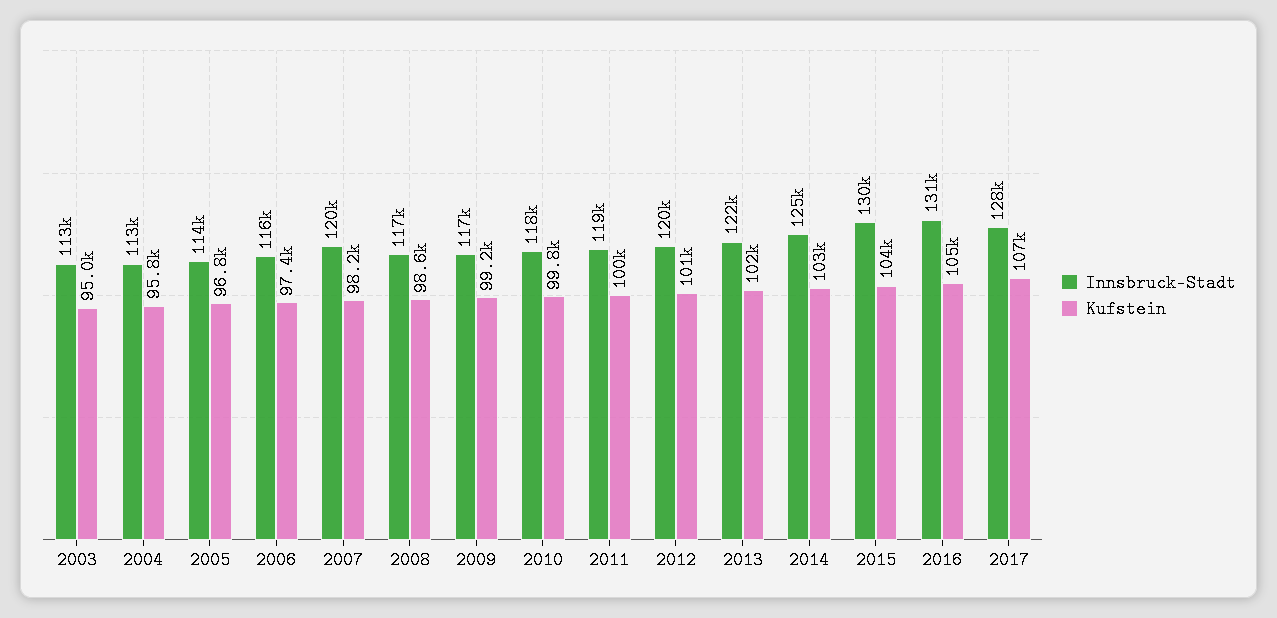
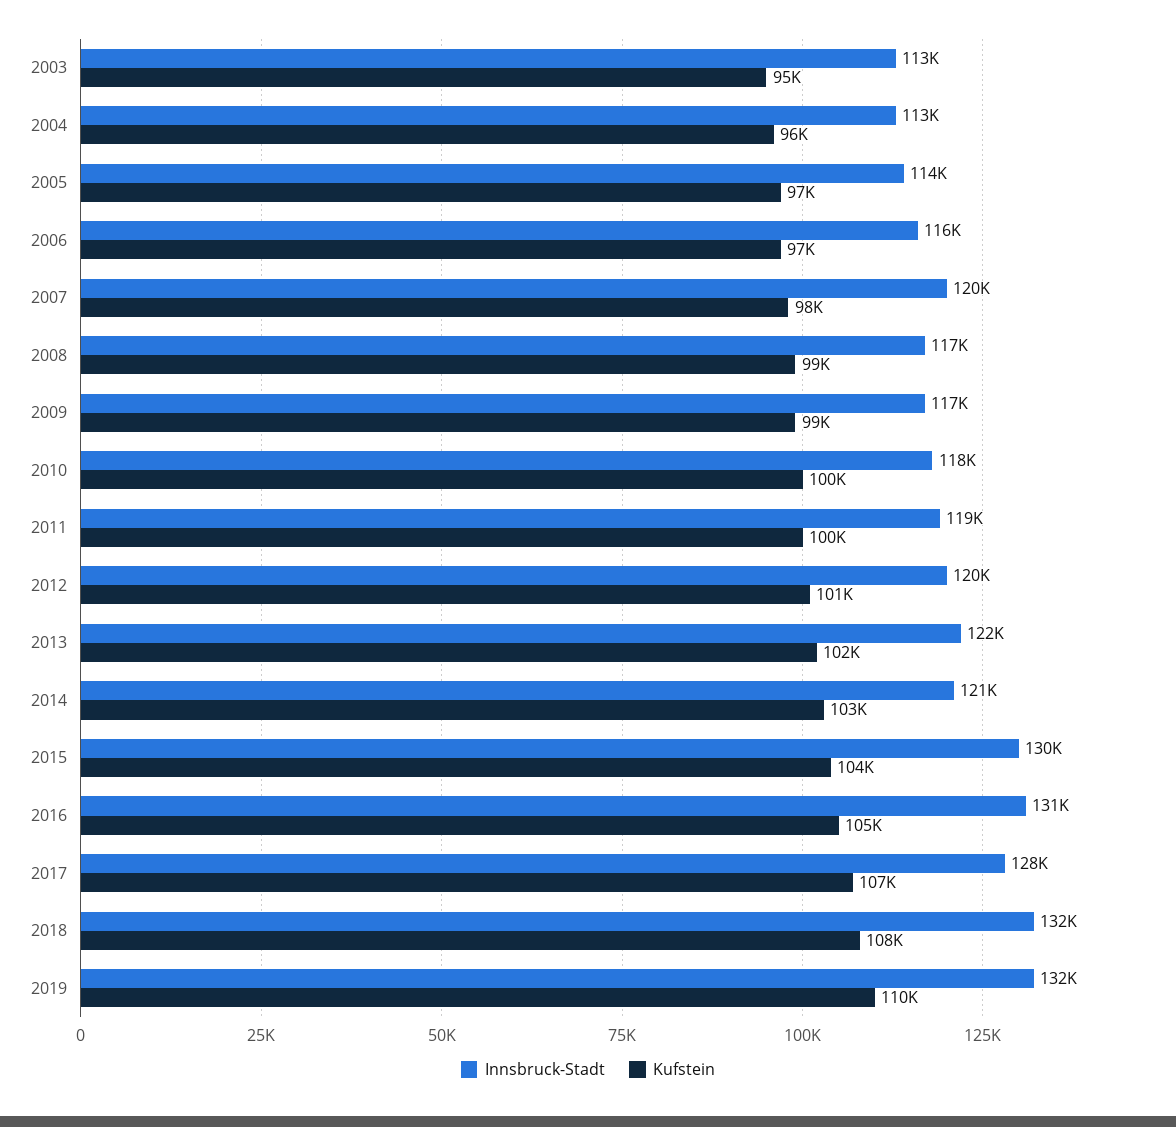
Innsbruck-Stadt, 2014: 125000 -> 121000
Innsbruck-Stadt, 2018: none -> 132000
Kufstein, 2018: none -> 108000
Innsbruck-Stadt, 2019: none -> 132000
Kufstein, 2019: none -> 110000

